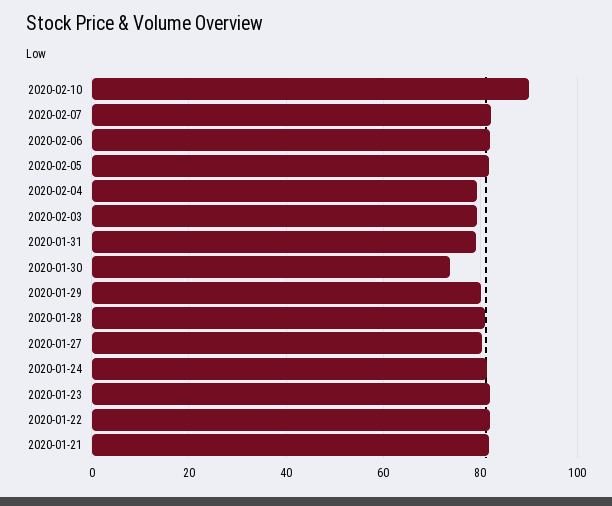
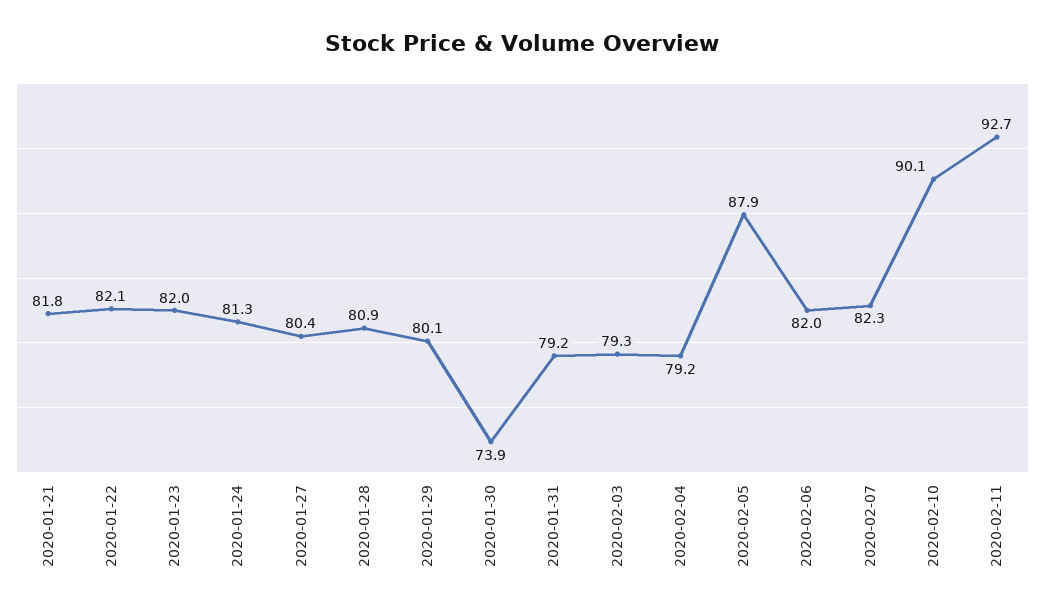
2020-02-05: 82 -> 87.9
2020-02-11: none -> 92.7

